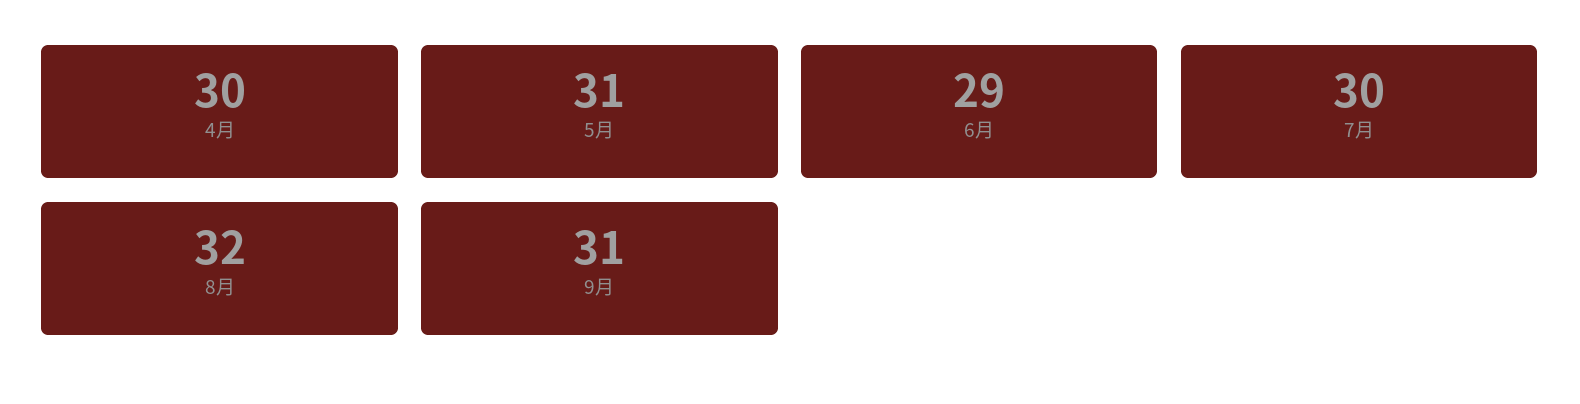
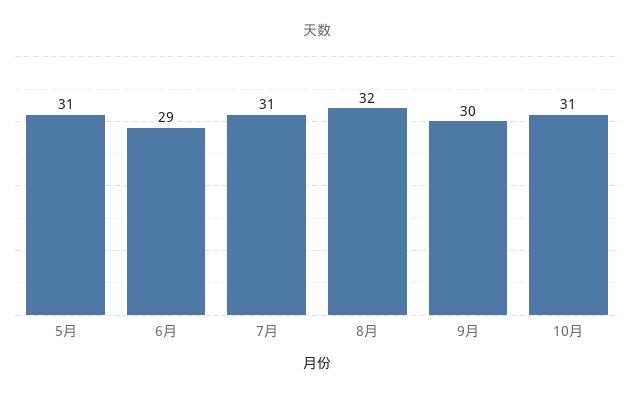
4月: 30 -> none
7月: 30 -> 31
9月: 31 -> 30
10月: none -> 31

